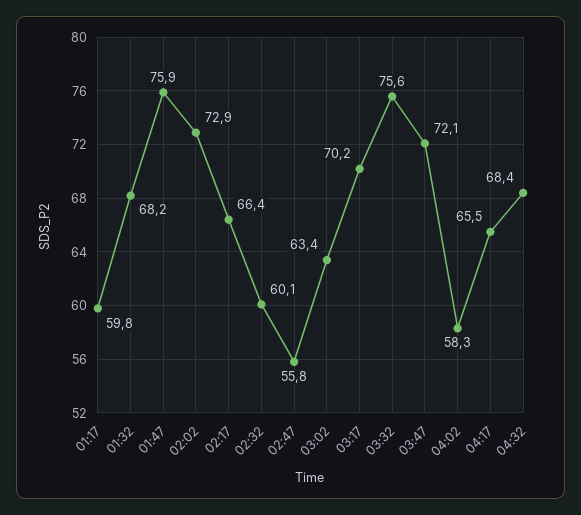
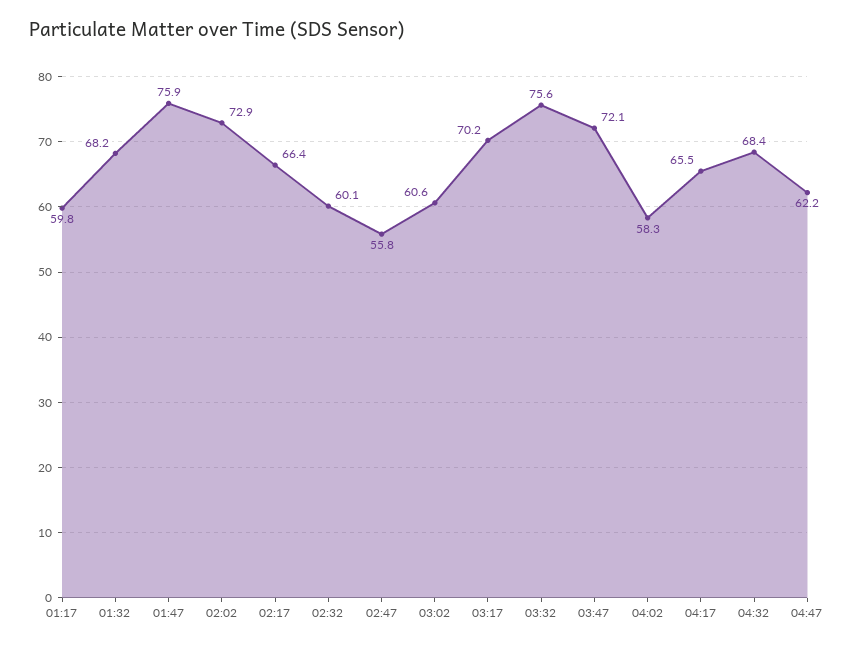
03:02: 63.4 -> 60.6
04:47: none -> 62.2

